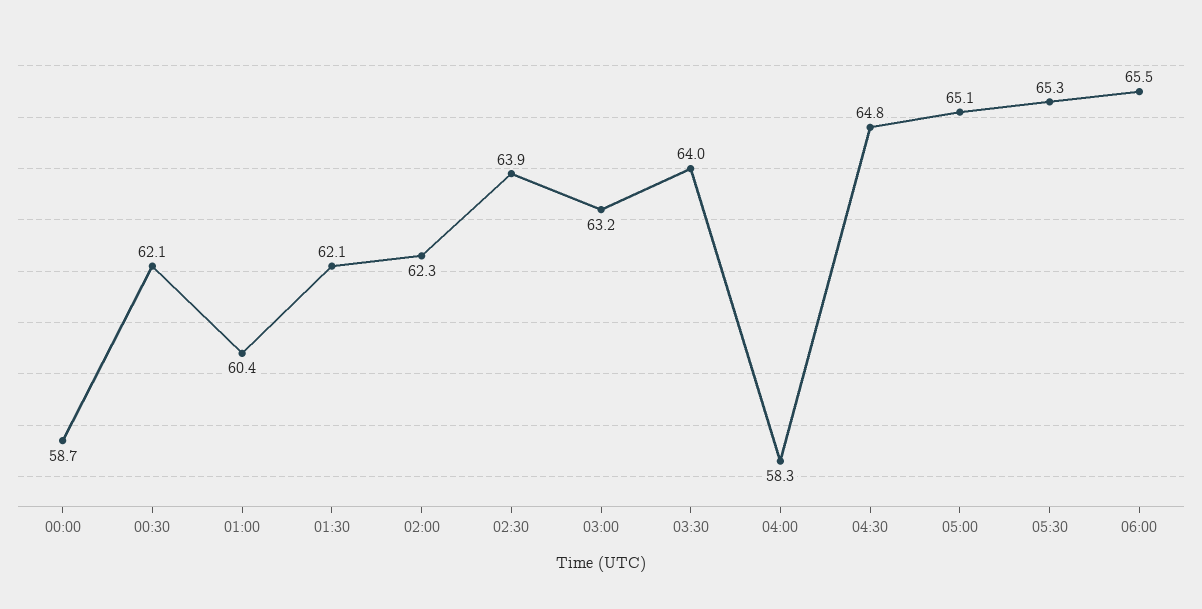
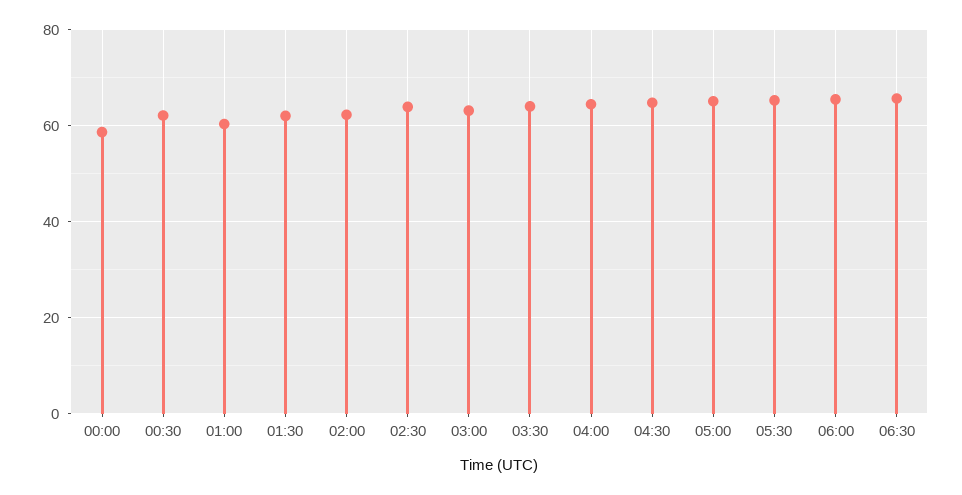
04:00: 58.3 -> 64
06:30: none -> 66

